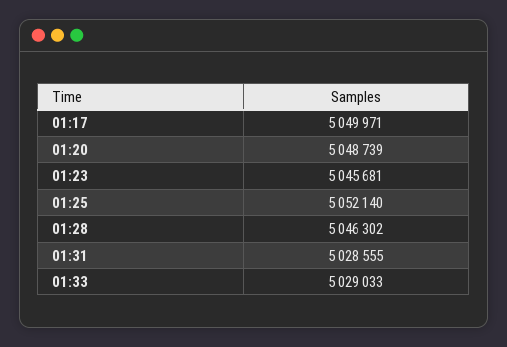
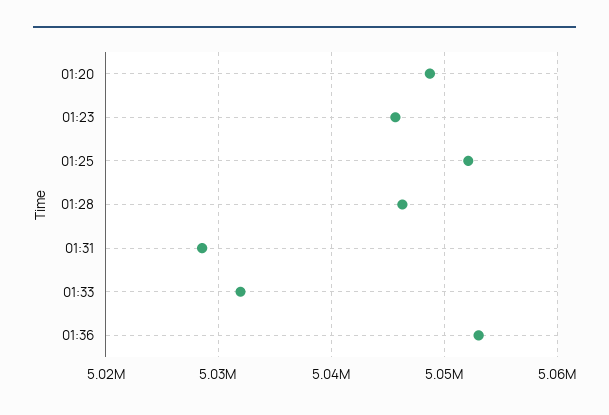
01:17: 5049971 -> none
01:33: 5029033 -> 5032000
01:36: none -> 5053000

